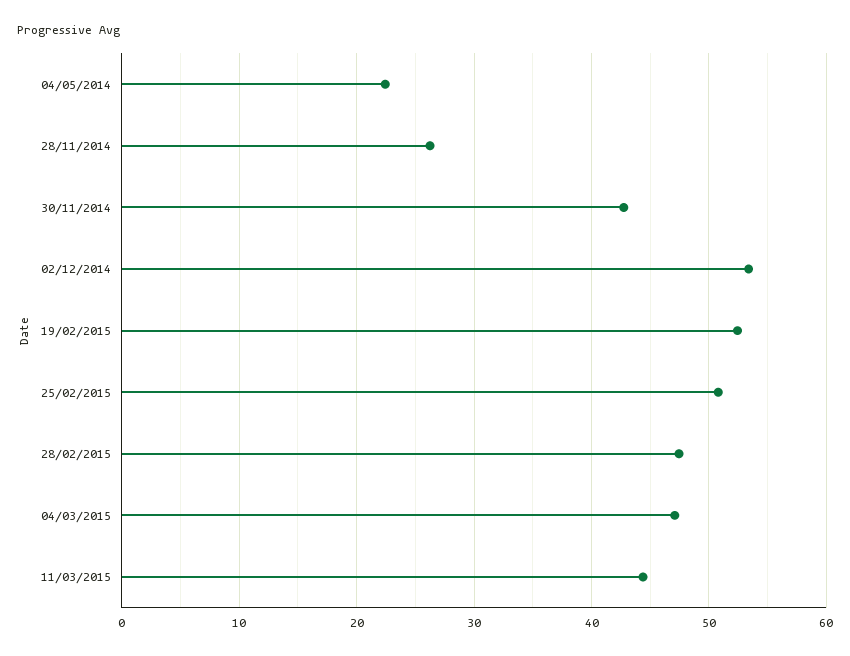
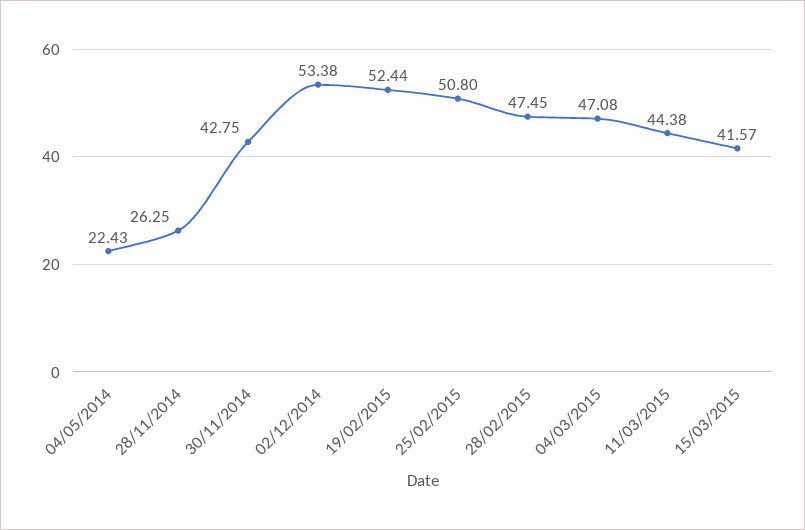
15/03/2015: none -> 41.57

